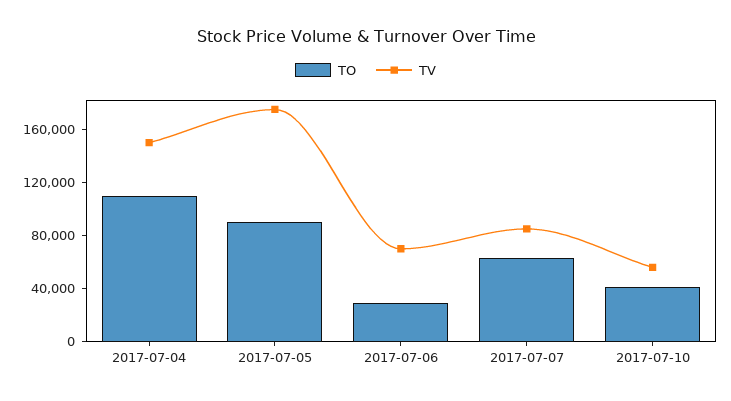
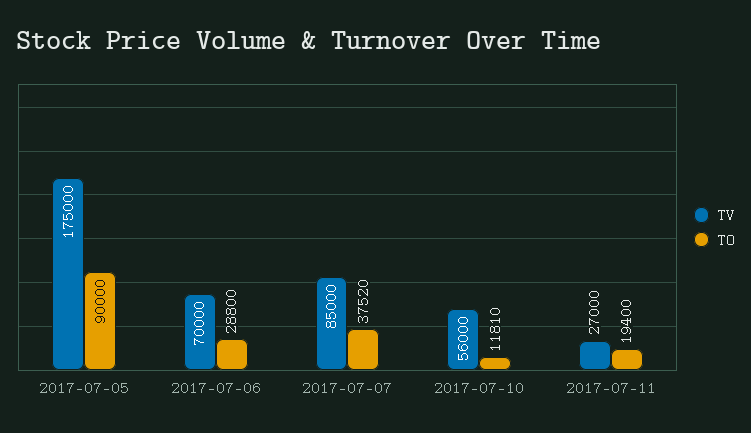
TO, 2017-07-04: 110000 -> none
TV, 2017-07-04: 150000 -> none
TO, 2017-07-07: 60000 -> 37520
TO, 2017-07-10: 40000 -> 11810
TV, 2017-07-11: none -> 27000
TO, 2017-07-11: none -> 19400

